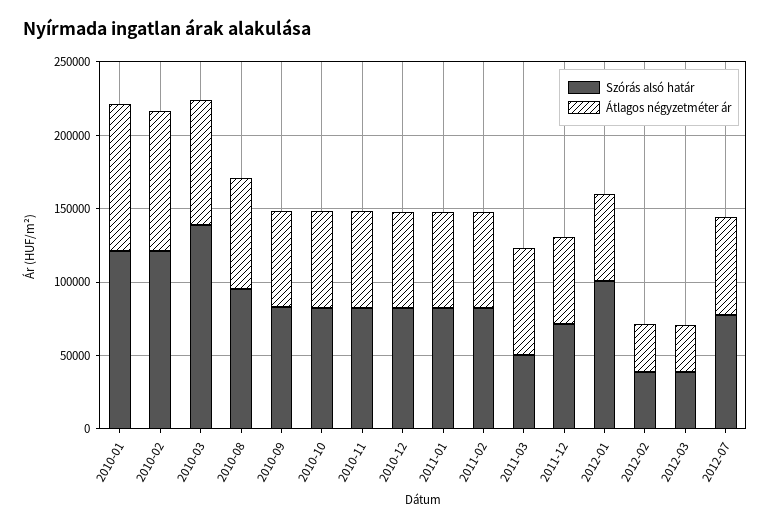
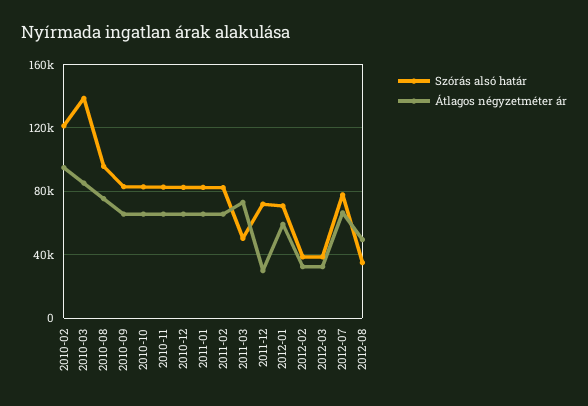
Szórás alsó határ, 2010-01: 120000 -> none
Átlagos négyzetméter ár, 2010-01: 100000 -> none
Átlagos négyzetméter ár, 2011-12: 60000 -> 30000
Szórás alsó határ, 2012-01: 100000 -> 70000
Szórás alsó határ, 2012-08: none -> 35000
Átlagos négyzetméter ár, 2012-08: none -> 50000

